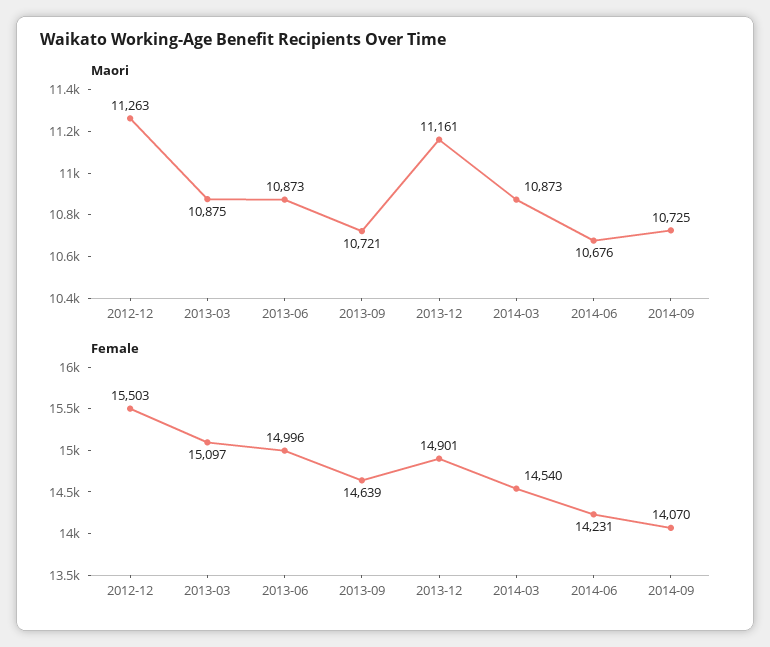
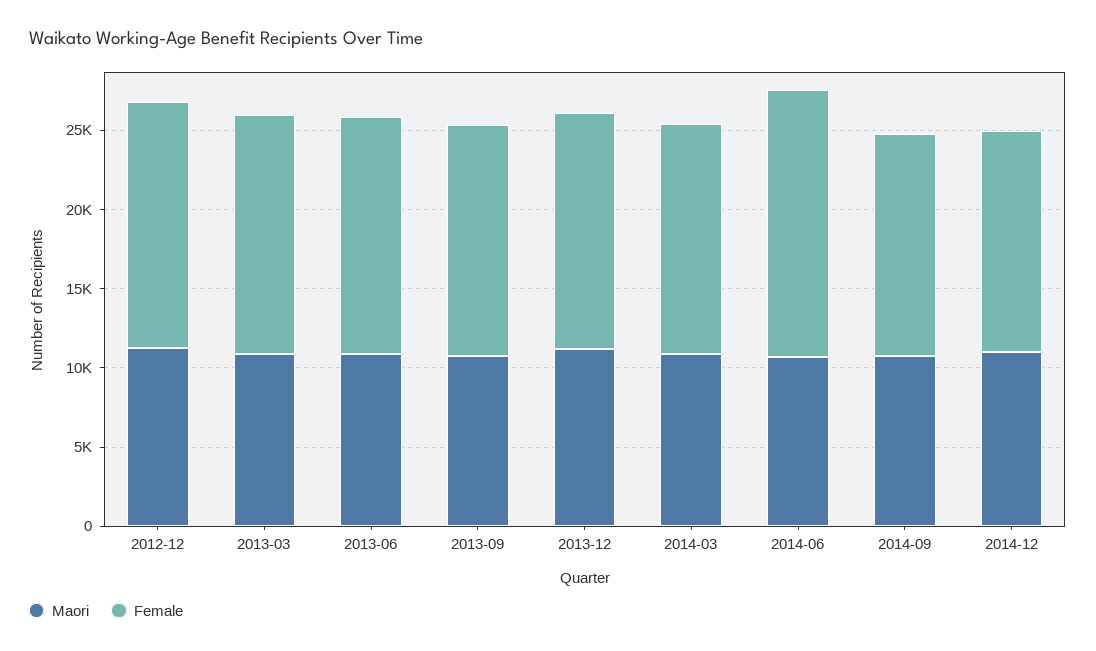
Female, 2014-06: 14231 -> 17000
Maori, 2014-12: none -> 11000
Female, 2014-12: none -> 14000

